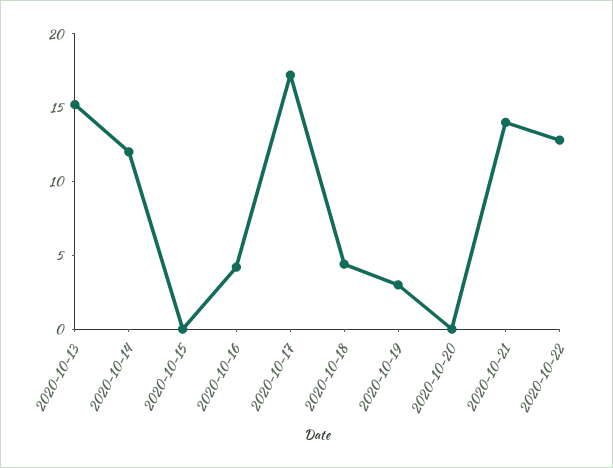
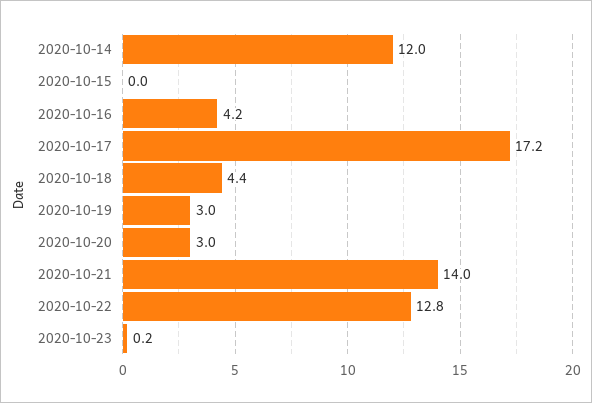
2020-10-13: 15 -> none
2020-10-20: 0 -> 3
2020-10-23: none -> 0.2

